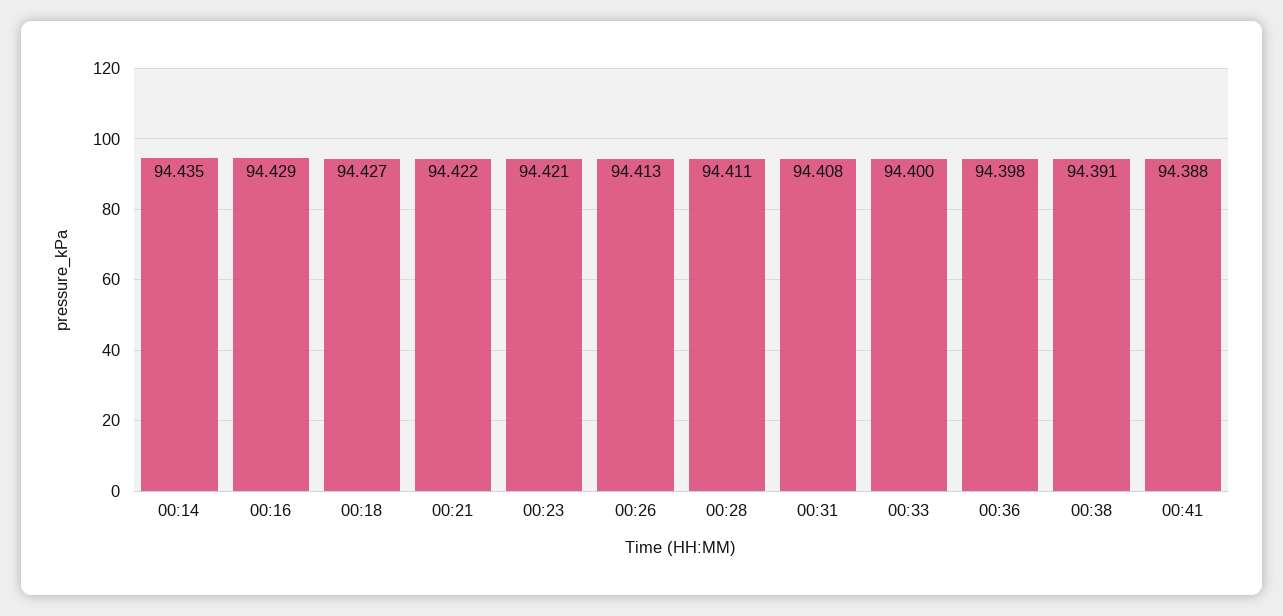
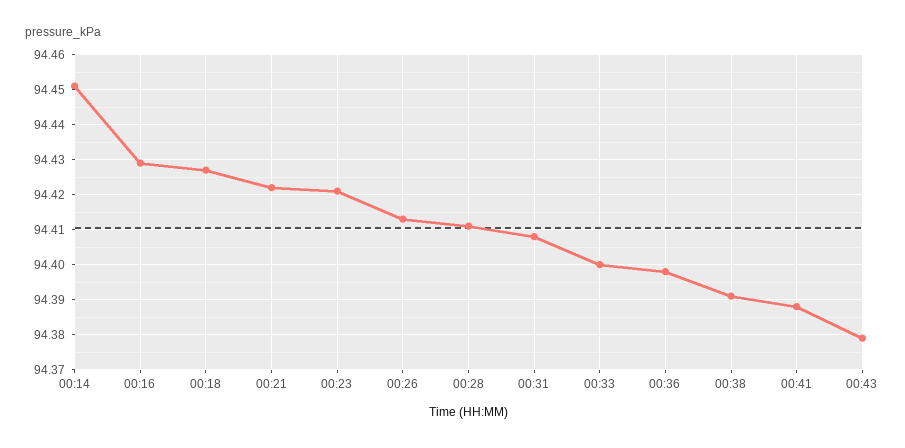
00:14: 94.435 -> 94.45
00:43: none -> 94.38

